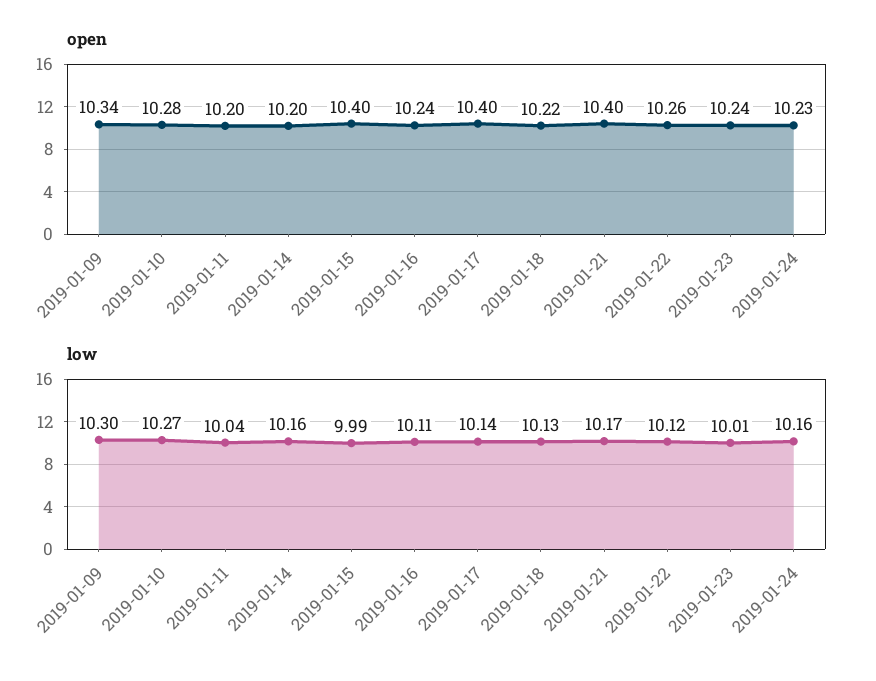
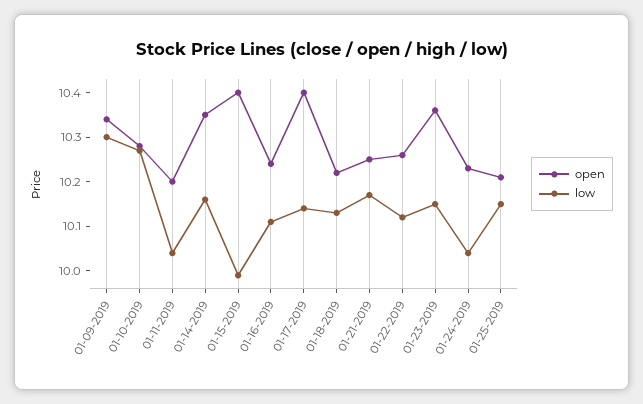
open, 2019-01-14: 10.2 -> 10.35
open, 2019-01-21: 10.4 -> 10.25
open, 2019-01-23: 10.24 -> 10.35
low, 2019-01-23: 10.01 -> 10.15
low, 2019-01-24: 10.16 -> 10.05
open, 01-25-2019: none -> 10.2
low, 01-25-2019: none -> 10.15

